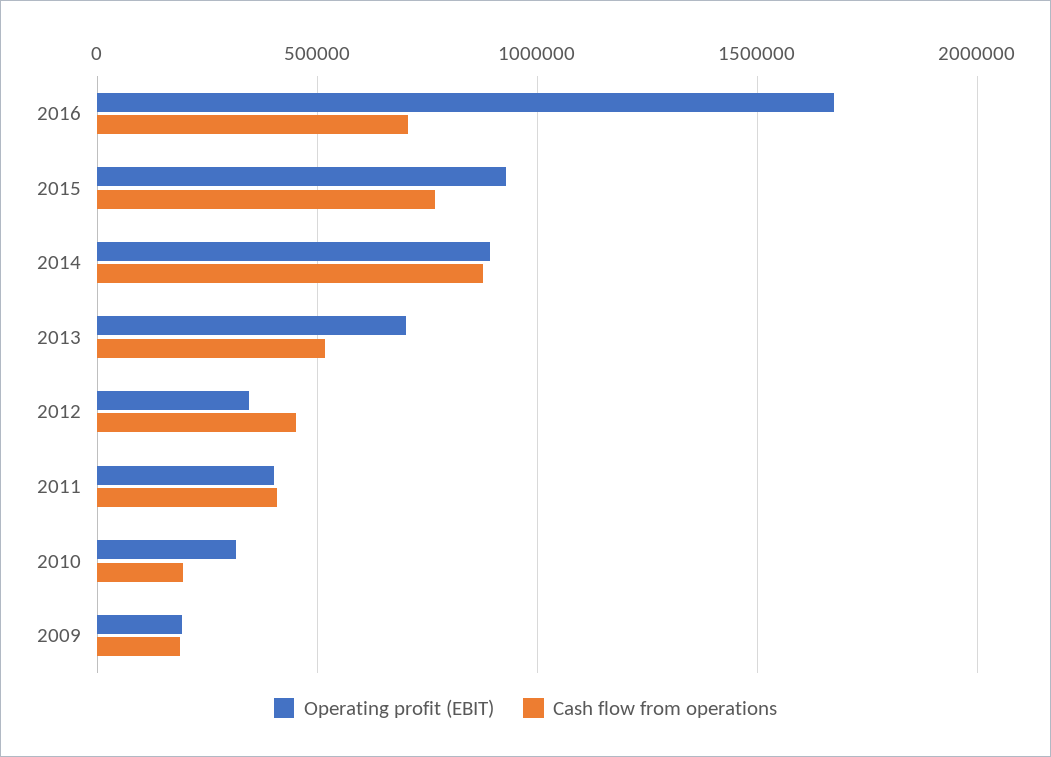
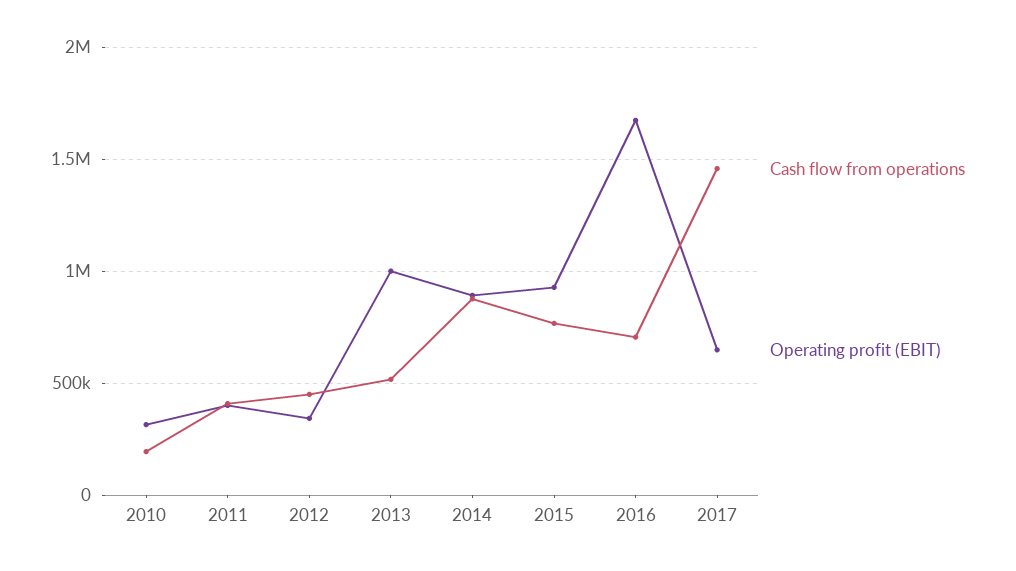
Operating profit (EBIT), 2013: 700000 -> 1000000
Operating profit (EBIT), 2009: 200000 -> none
Cash flow from operations, 2009: 200000 -> none
Cash flow from operations, 2017: none -> 1450000
Operating profit (EBIT), 2017: none -> 650000

